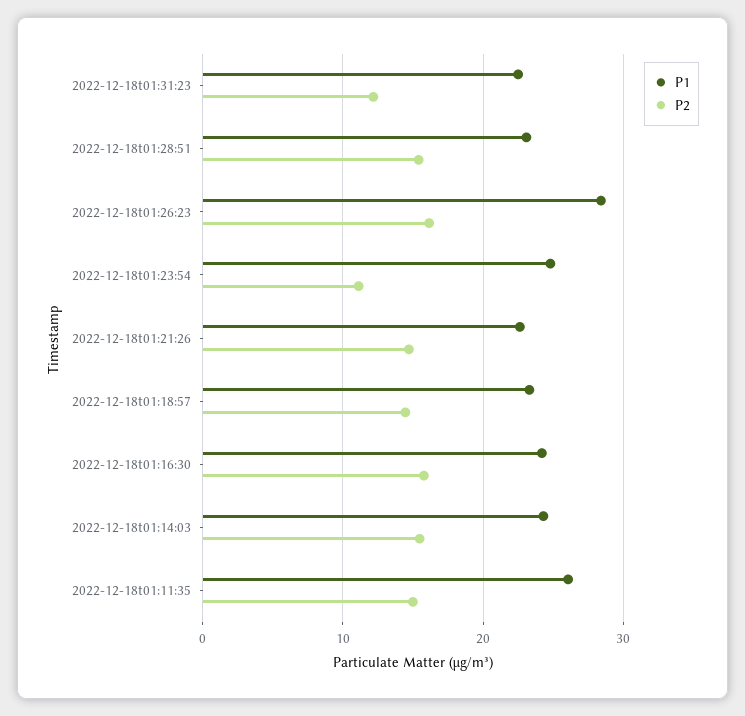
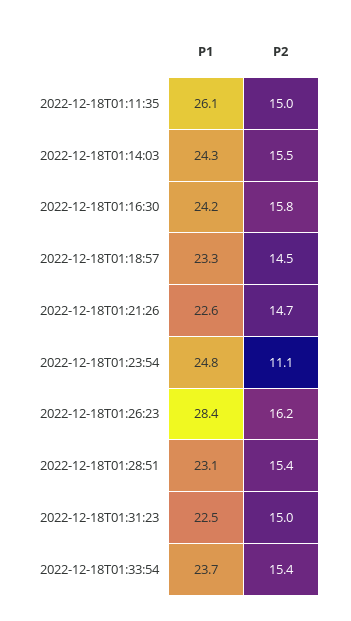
P2, 2022-12-18t01:31:23: 12 -> 15
P1, 2022-12-18T01:33:54: none -> 23.7
P2, 2022-12-18T01:33:54: none -> 15.4

